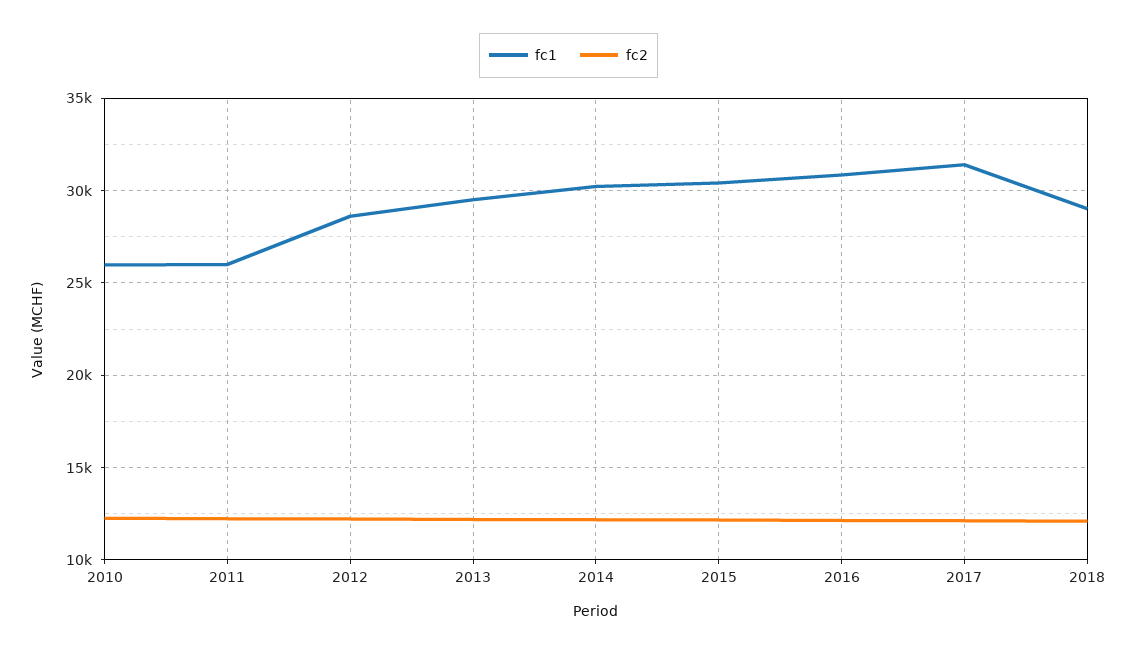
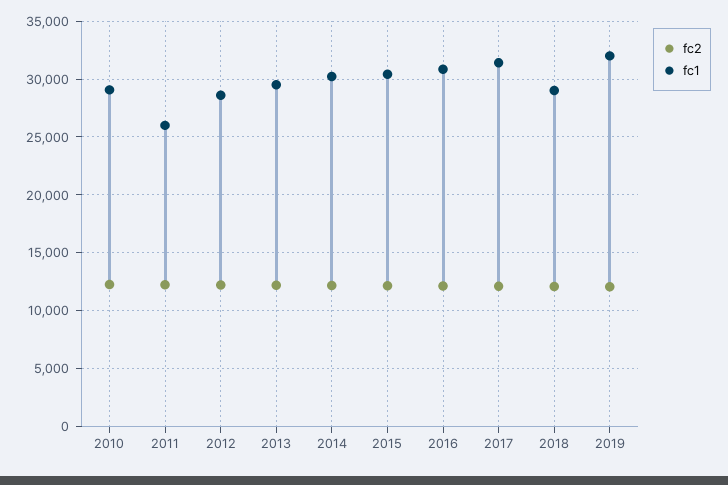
fc1, 2010: 26000 -> 29000
fc2, 2019: none -> 12000
fc1, 2019: none -> 32000

